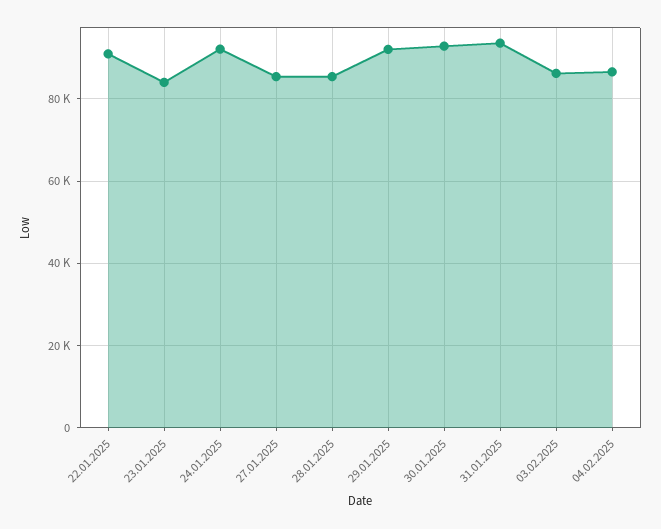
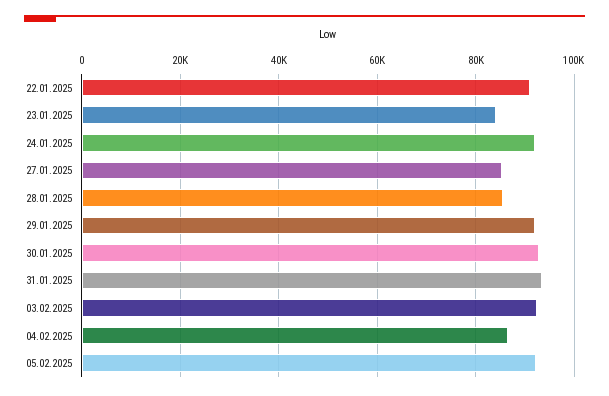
03.02.2025: 86000 -> 92000
05.02.2025: none -> 92000

